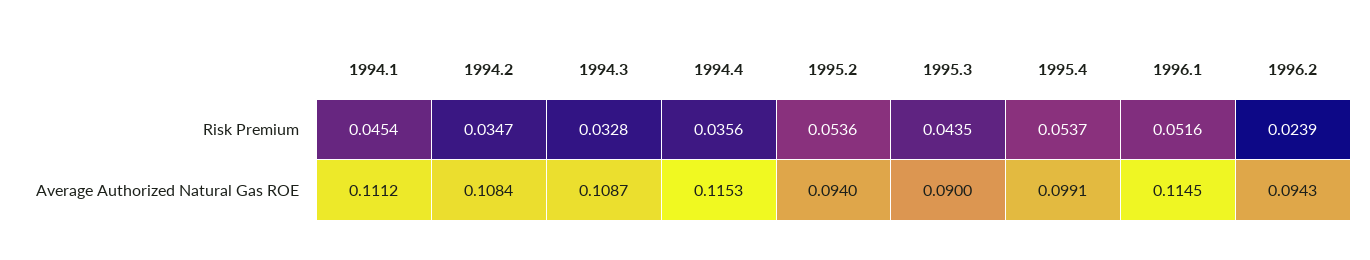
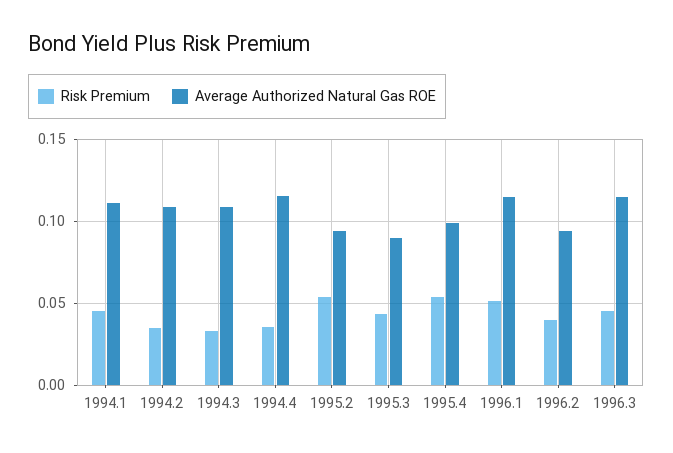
Risk Premium, 1996.2: 0.0239 -> 0.04
Risk Premium, 1996.3: none -> 0.045
Average Authorized Natural Gas ROE, 1996.3: none -> 0.115

